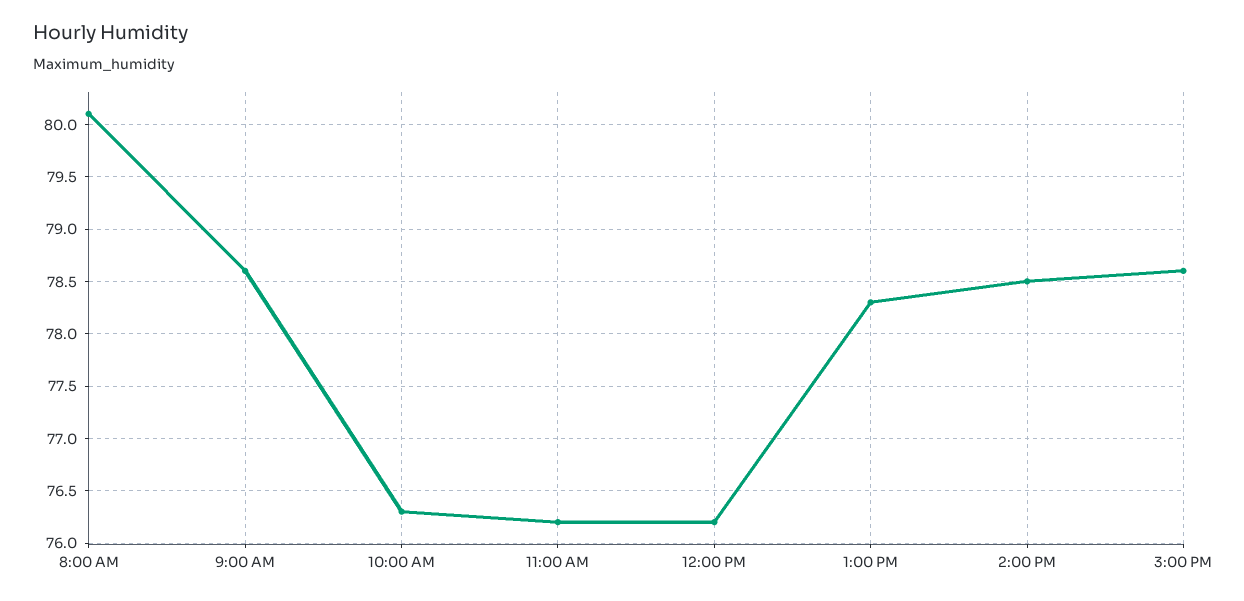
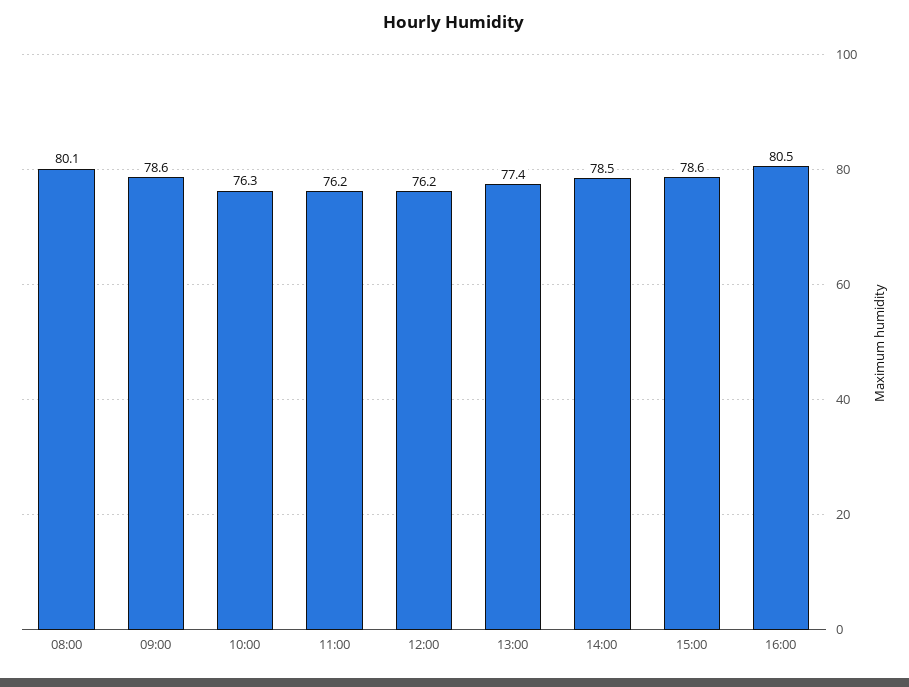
1:00 PM: 78.3 -> 77.4
16:00: none -> 80.5

